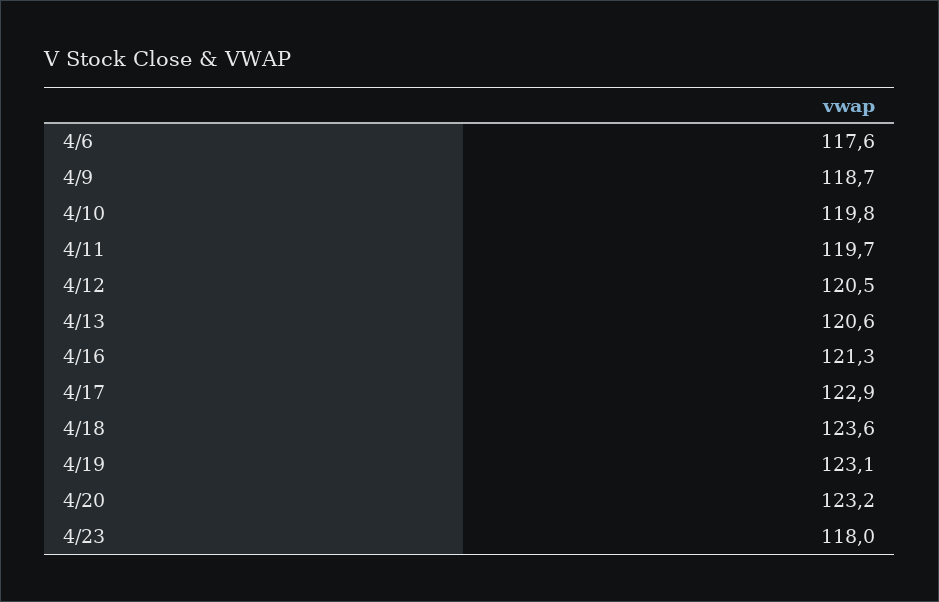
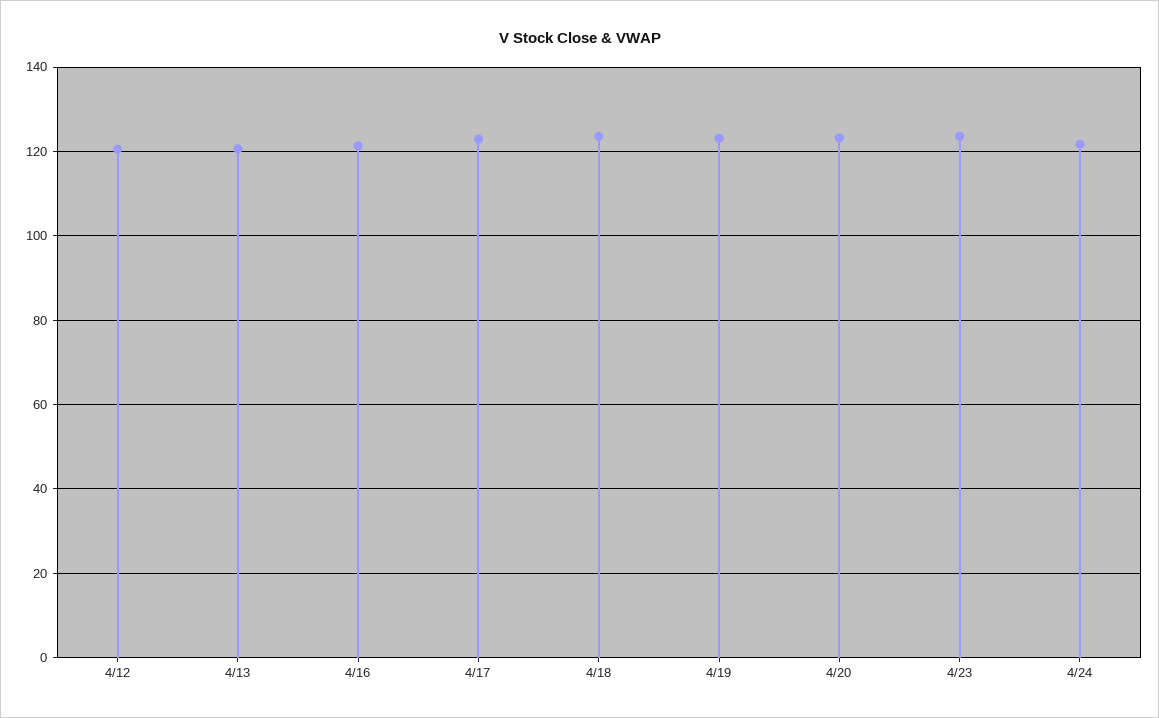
4/6: 117.6 -> none
4/9: 118.7 -> none
4/10: 119.8 -> none
4/11: 119.7 -> none
4/23: 118 -> 124
4/24: none -> 122

